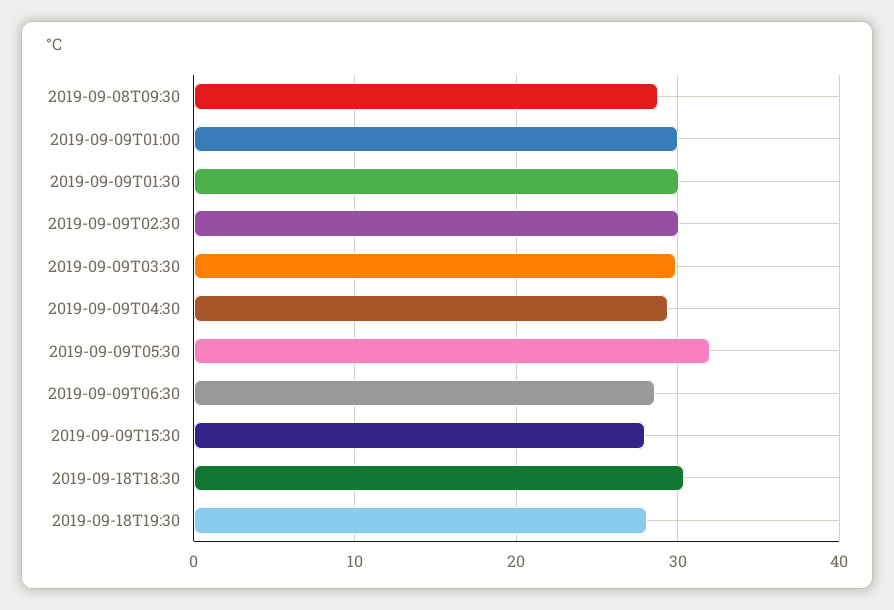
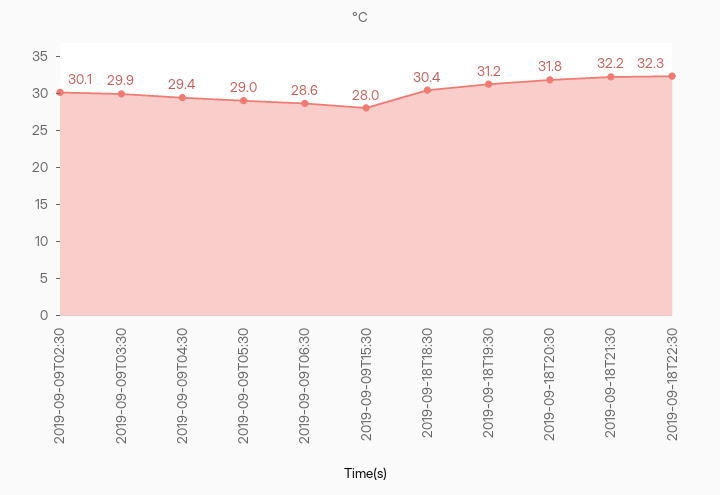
2019-09-08T09:30: 29 -> none
2019-09-09T01:00: 30 -> none
2019-09-09T01:30: 30 -> none
2019-09-09T05:30: 32 -> 29
2019-09-18T19:30: 28 -> 31.2
2019-09-18T20:30: none -> 31.8
2019-09-18T21:30: none -> 32.2
2019-09-18T22:30: none -> 32.3

